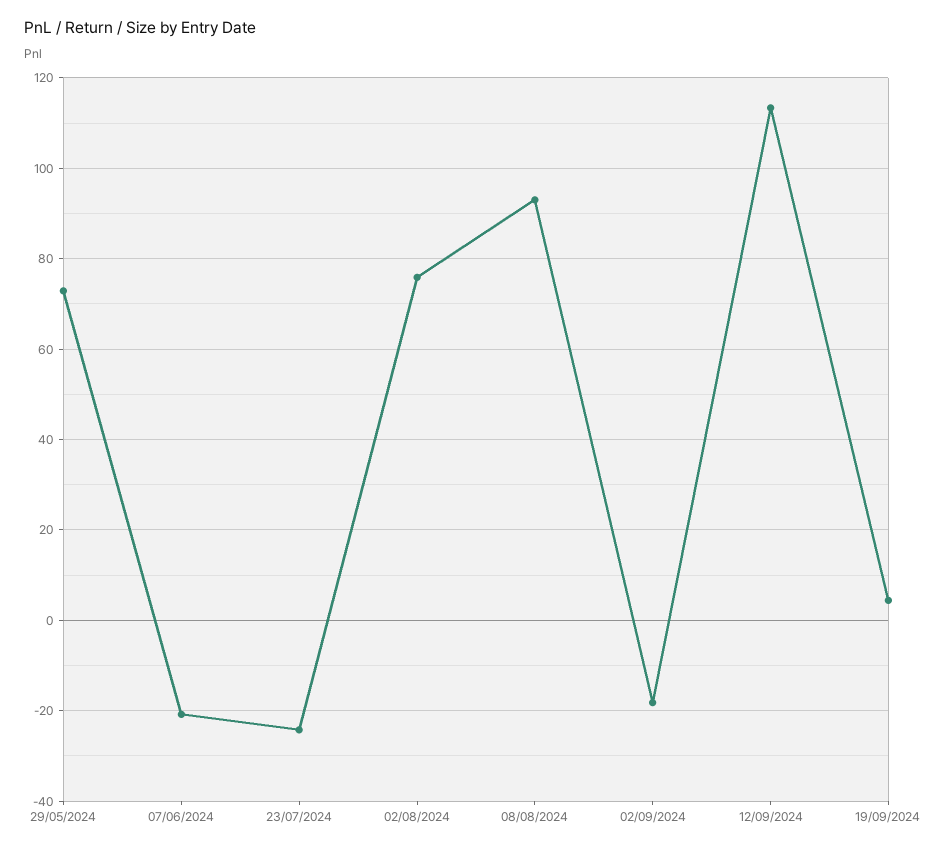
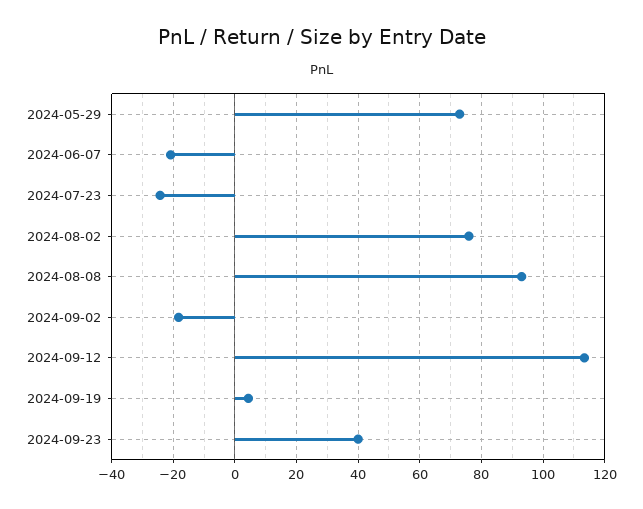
2024-09-23: none -> 40

